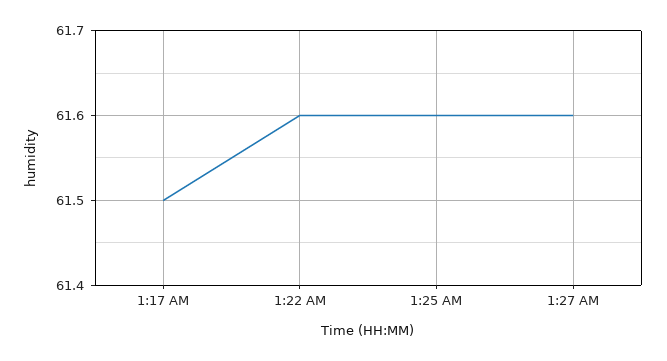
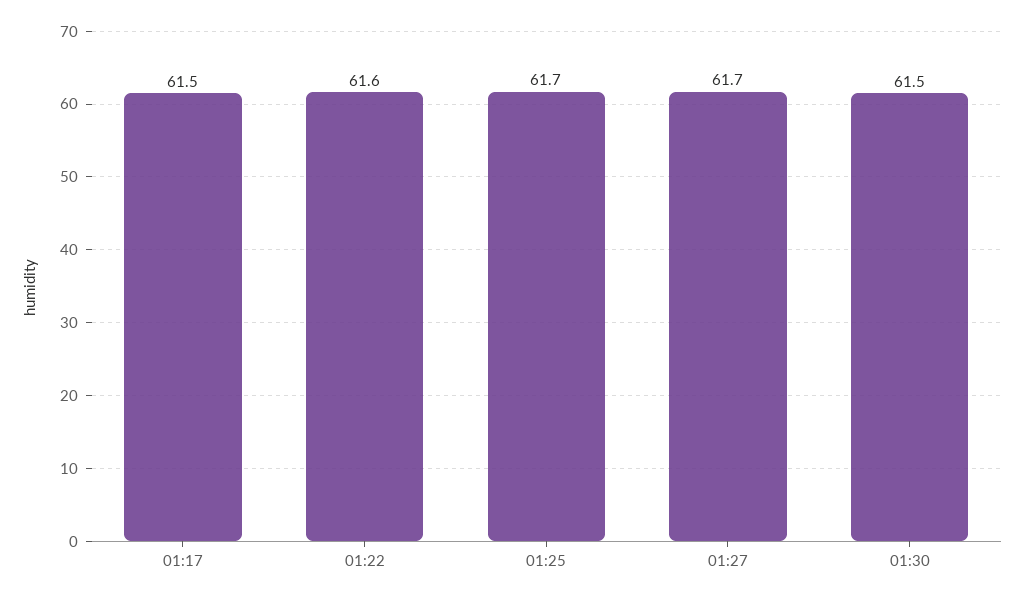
1:25 AM: 61.6 -> 61.7
1:27 AM: 61.6 -> 61.7
01:30: none -> 61.5

